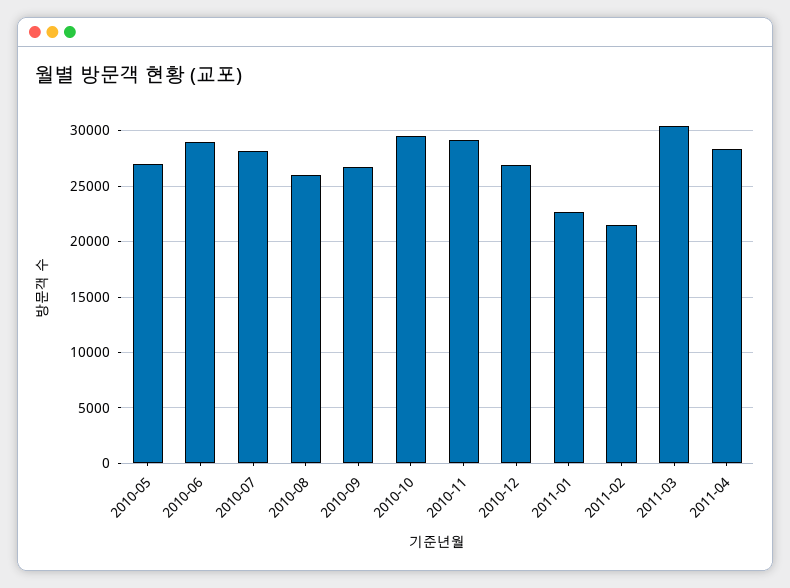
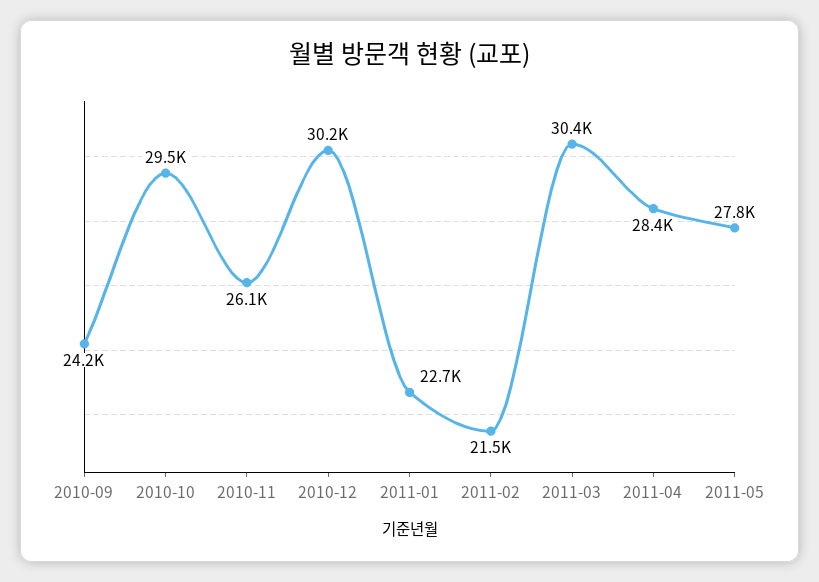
2010-05: 27000 -> none
2010-06: 29000 -> none
2010-07: 28000 -> none
2010-08: 26000 -> none
2010-09: 27000 -> 24200
2010-11: 29000 -> 26100
2010-12: 27000 -> 30200
2011-05: none -> 27800

